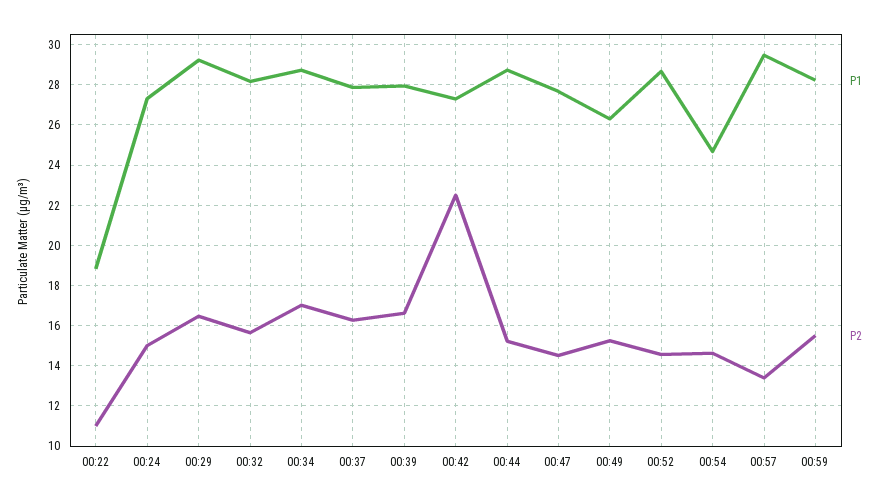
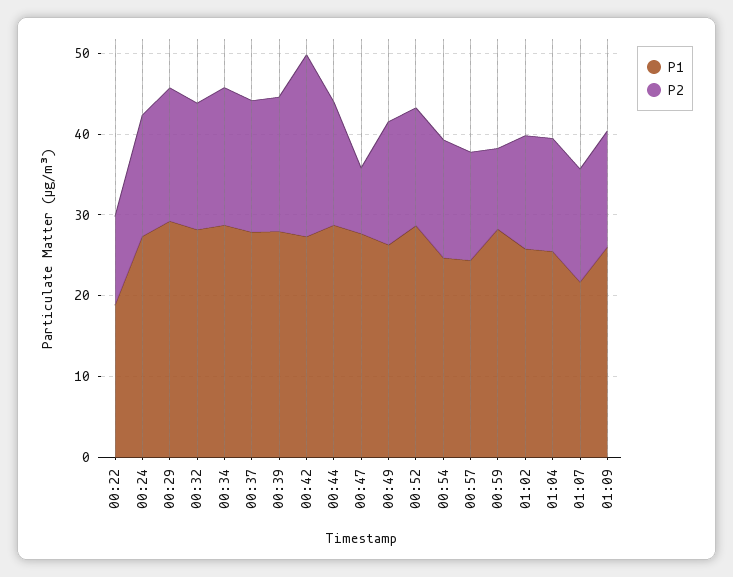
P2, 00:47: 14.5 -> 8
P1, 00:57: 29.5 -> 24
P2, 00:59: 15.5 -> 10
P1, 01:02: none -> 26
P2, 01:02: none -> 14
P1, 01:04: none -> 26
P2, 01:04: none -> 14
P1, 01:07: none -> 22
P2, 01:07: none -> 14
P1, 01:09: none -> 26
P2, 01:09: none -> 14

